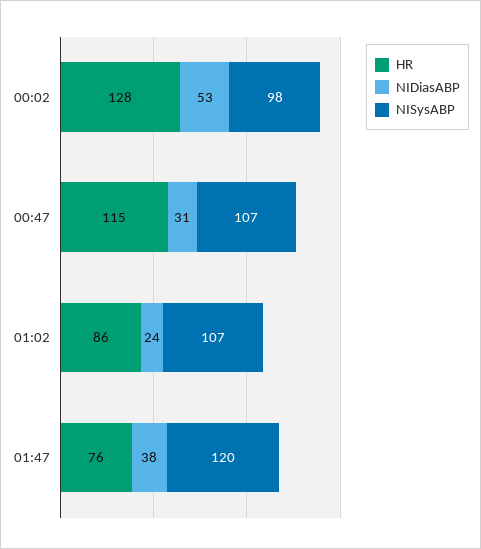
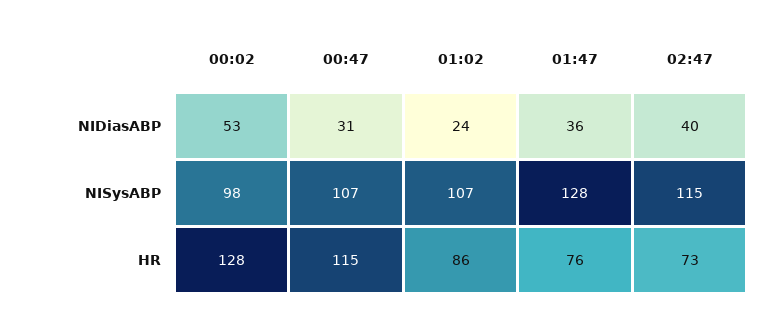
NIDiasABP, 01:47: 38 -> 36
NISysABP, 01:47: 120 -> 128
NIDiasABP, 02:47: none -> 40
NISysABP, 02:47: none -> 115
HR, 02:47: none -> 73

